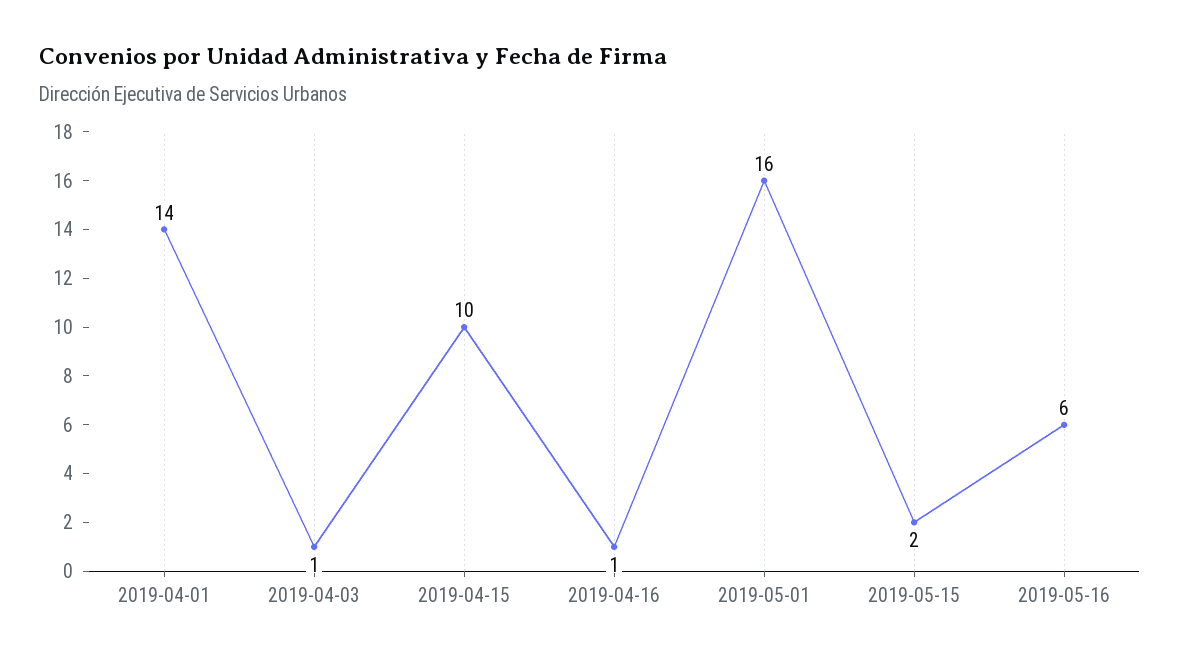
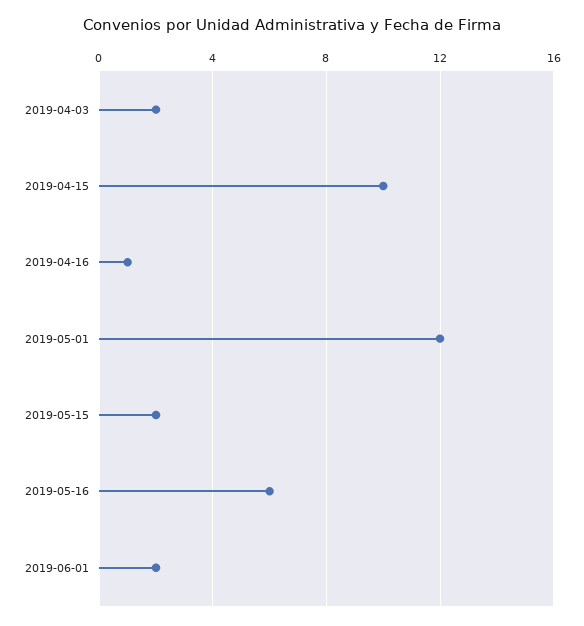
2019-04-01: 14 -> none
2019-04-03: 1 -> 2
2019-05-01: 16 -> 12
2019-06-01: none -> 2

